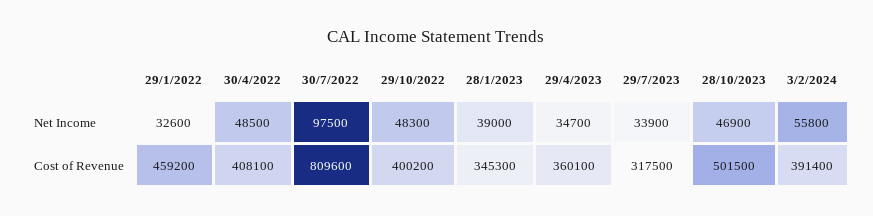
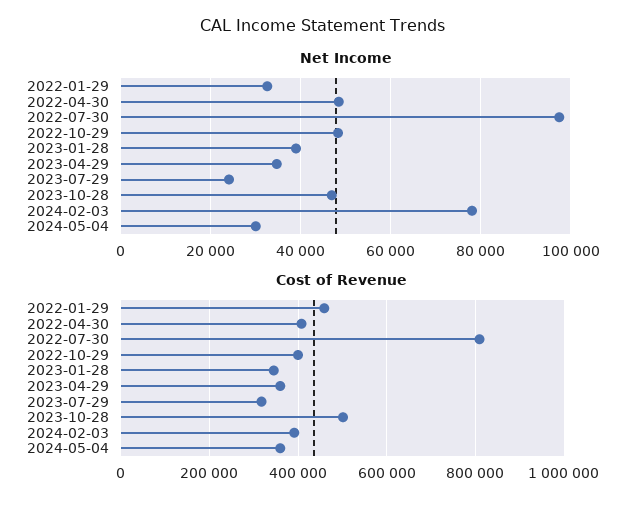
Net Income, 29/7/2023: 33900 -> 24000
Net Income, 3/2/2024: 55800 -> 78000
Net Income, 2024-05-04: none -> 30000
Cost of Revenue, 2024-05-04: none -> 360000

